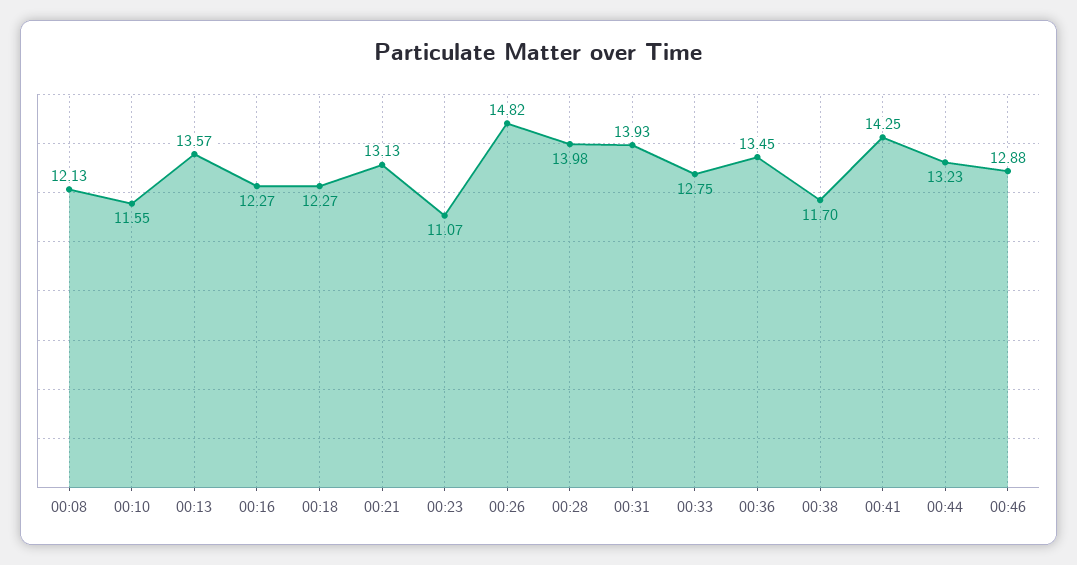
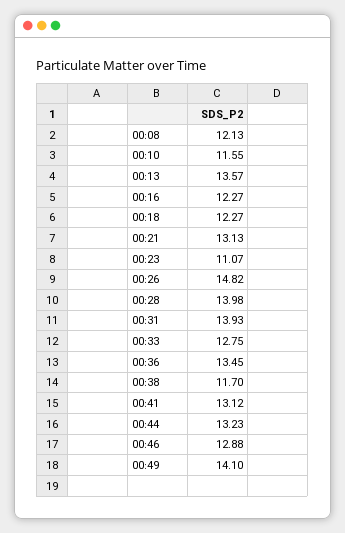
00:41: 14.25 -> 13.12
00:49: none -> 14.1

